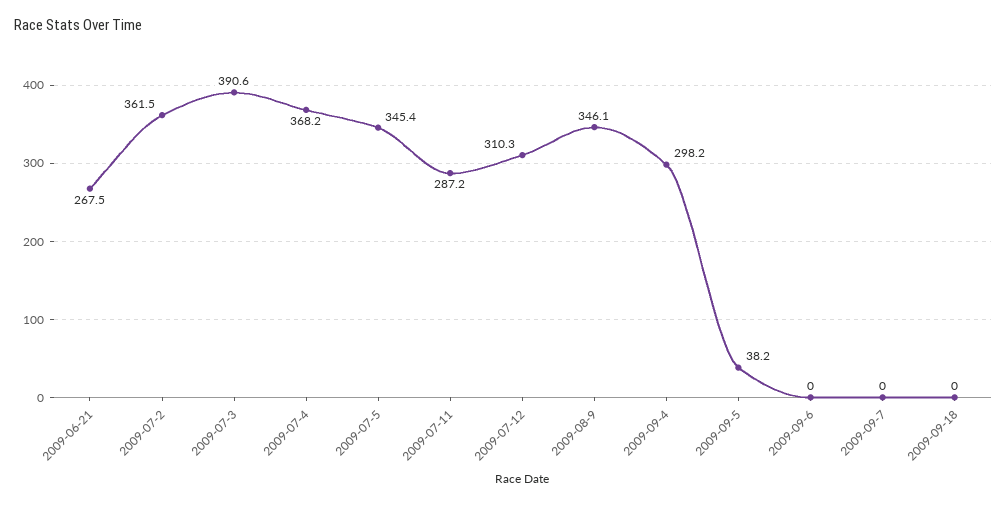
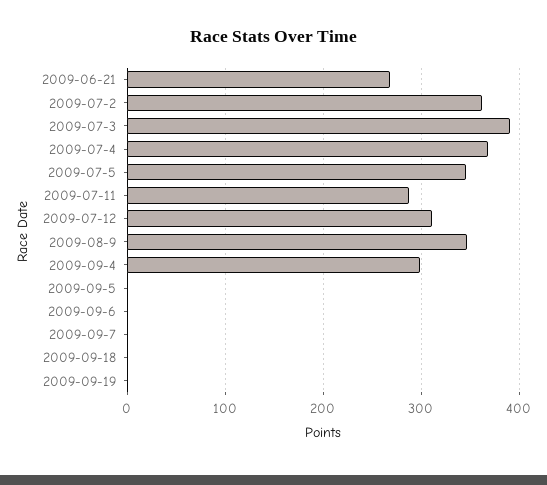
2009-09-5: 38.2 -> 0
2009-09-19: none -> 0

